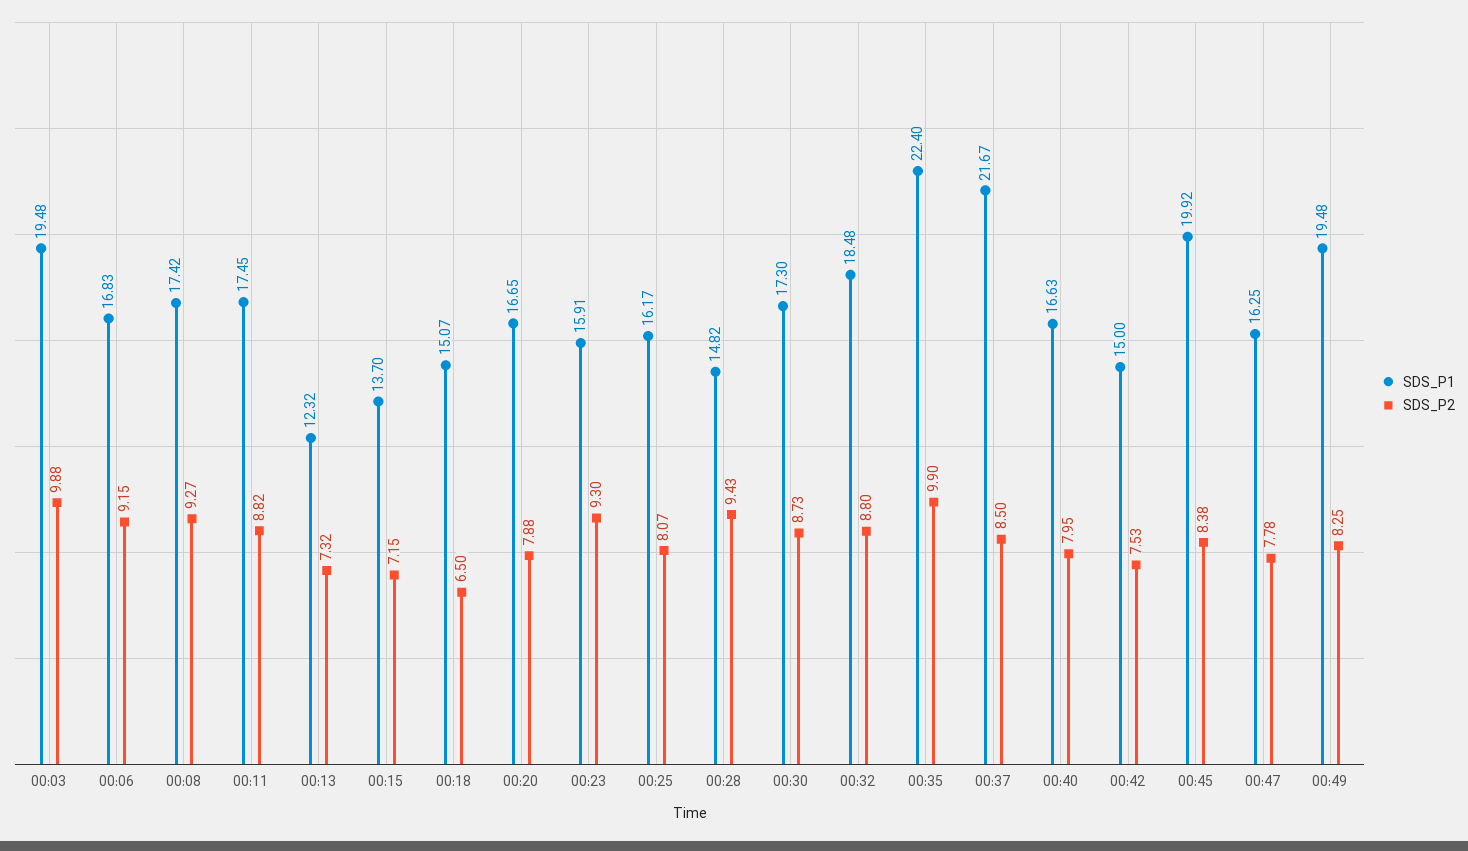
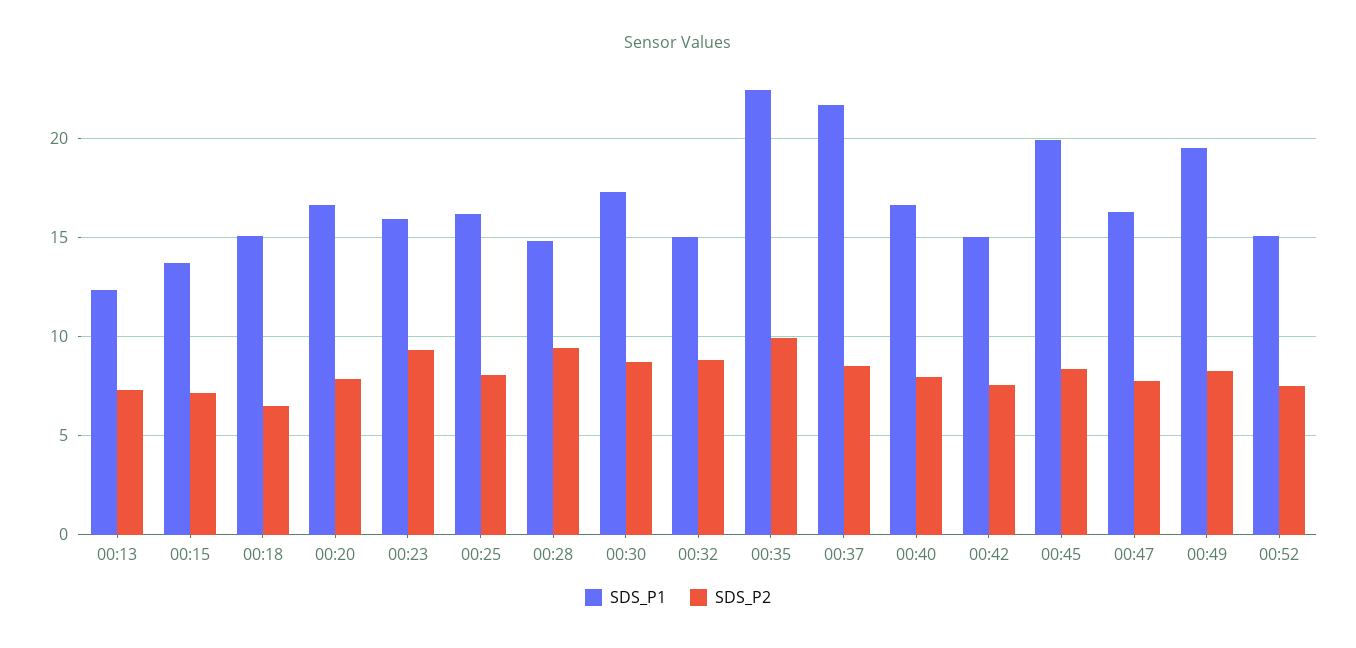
SDS_P1, 00:03: 19.48 -> none
SDS_P2, 00:03: 9.88 -> none
SDS_P1, 00:06: 16.83 -> none
SDS_P2, 00:06: 9.15 -> none
SDS_P1, 00:08: 17.42 -> none
SDS_P2, 00:08: 9.27 -> none
SDS_P1, 00:11: 17.45 -> none
SDS_P2, 00:11: 8.82 -> none
SDS_P1, 00:32: 18.48 -> 15
SDS_P1, 00:52: none -> 15
SDS_P2, 00:52: none -> 7.5

